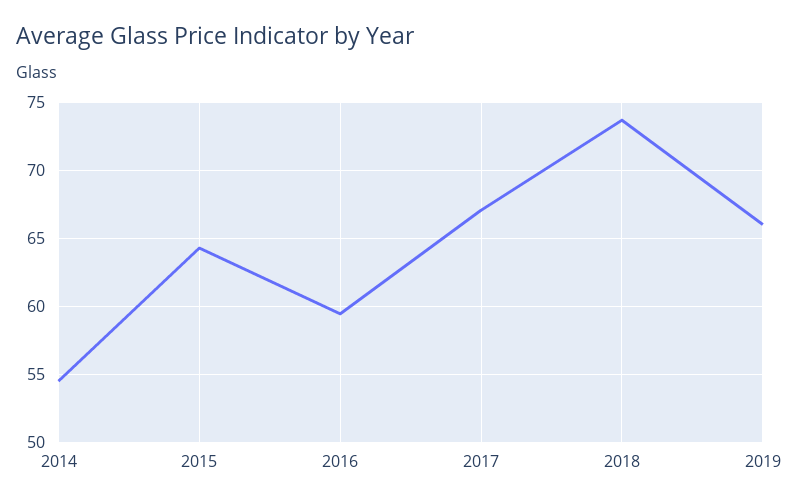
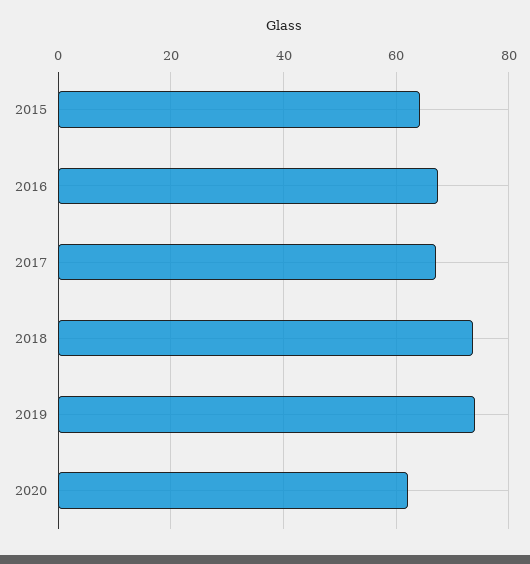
2014: 54.5 -> none
2016: 59.5 -> 68
2019: 66 -> 74
2020: none -> 62

